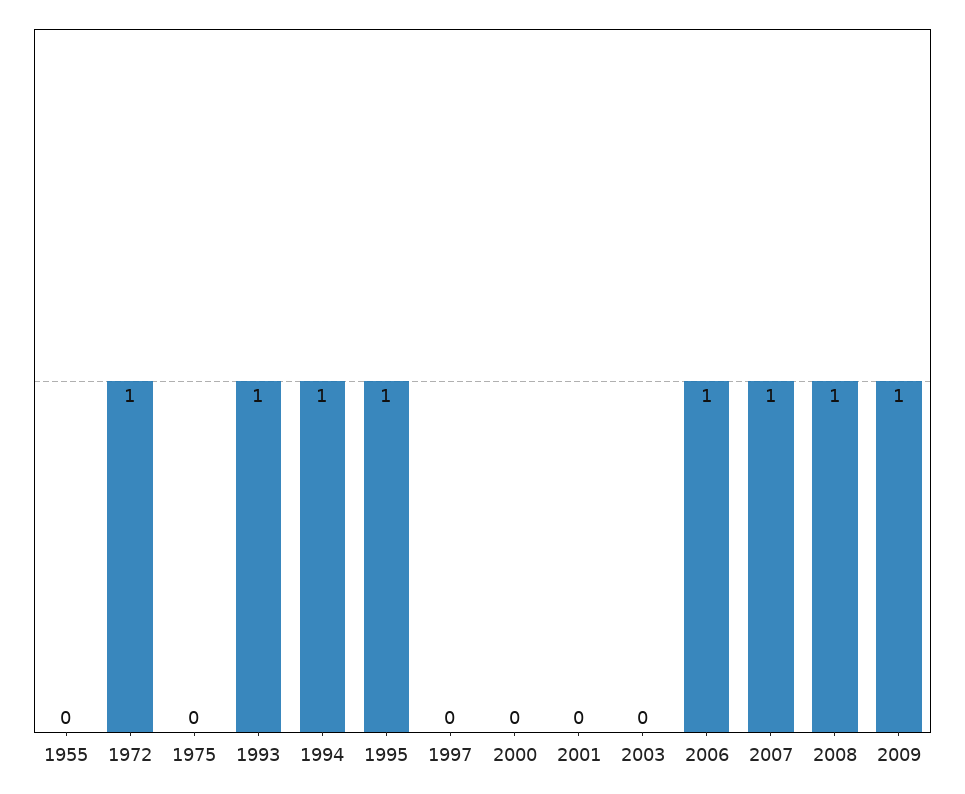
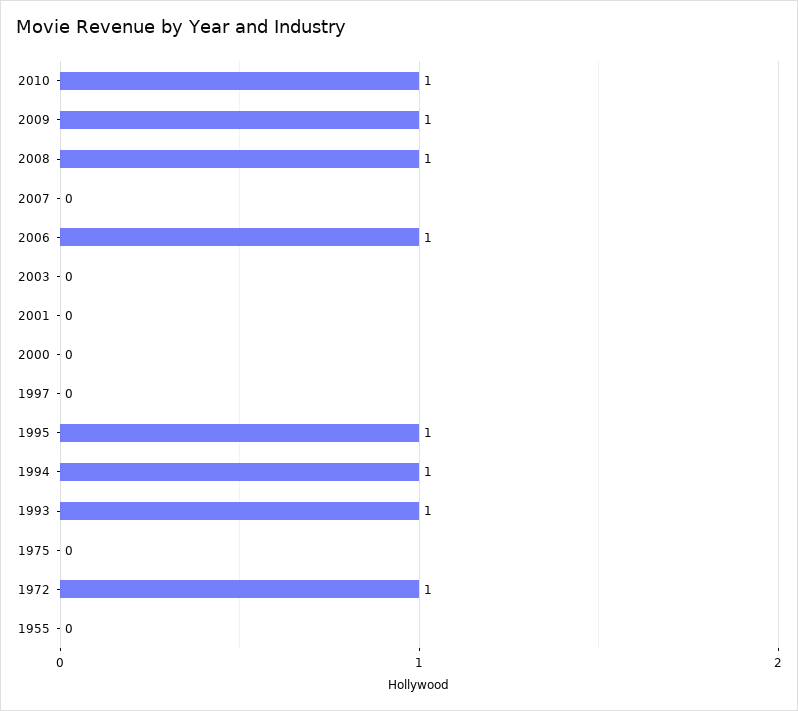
2007: 1 -> 0
2010: none -> 1

